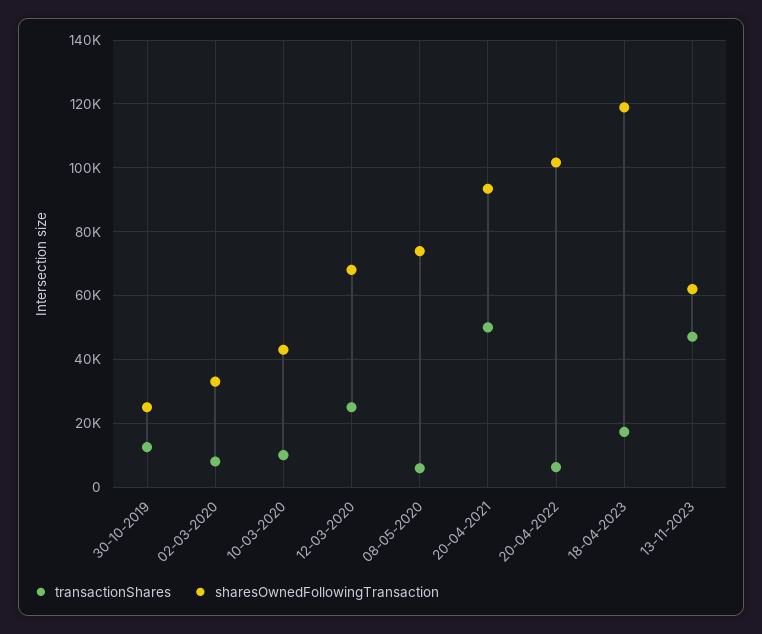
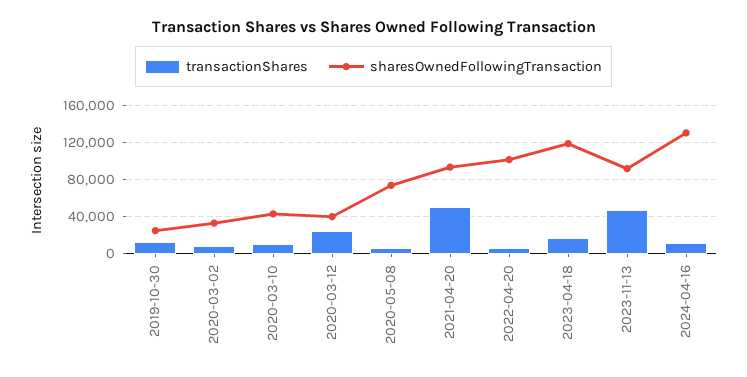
sharesOwnedFollowingTransaction, 12-03-2020: 68000 -> 40000
sharesOwnedFollowingTransaction, 13-11-2023: 62000 -> 90000
transactionShares, 2024-04-16: none -> 10000
sharesOwnedFollowingTransaction, 2024-04-16: none -> 130000

